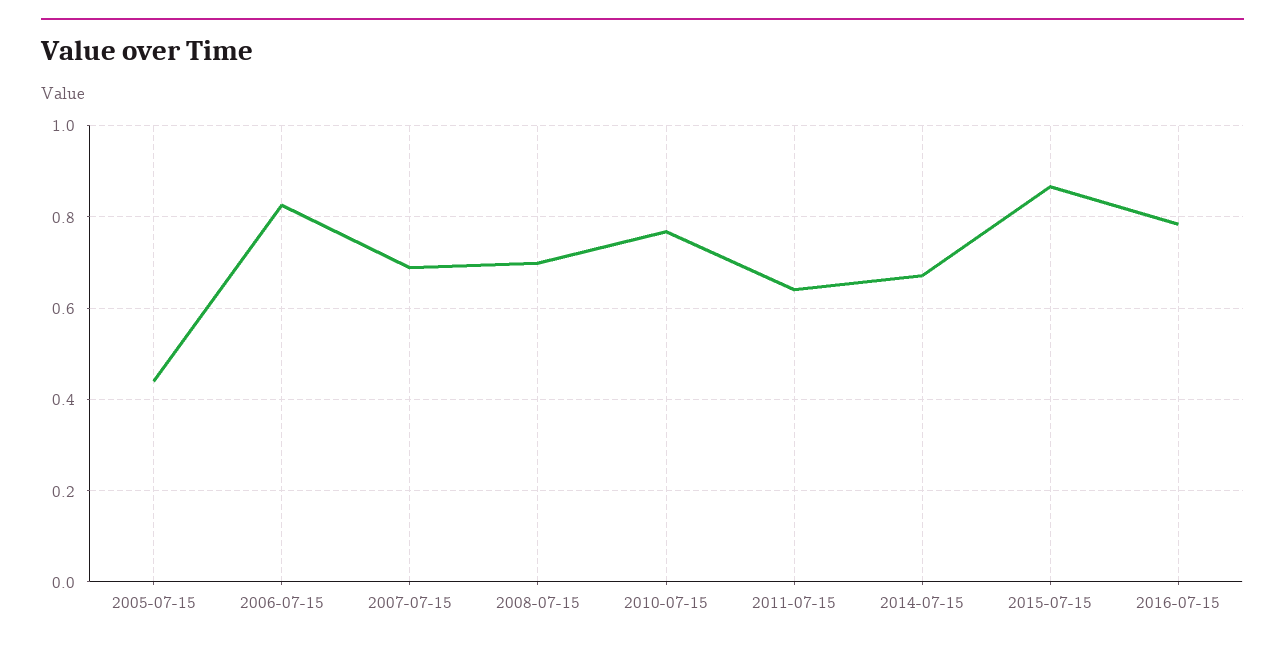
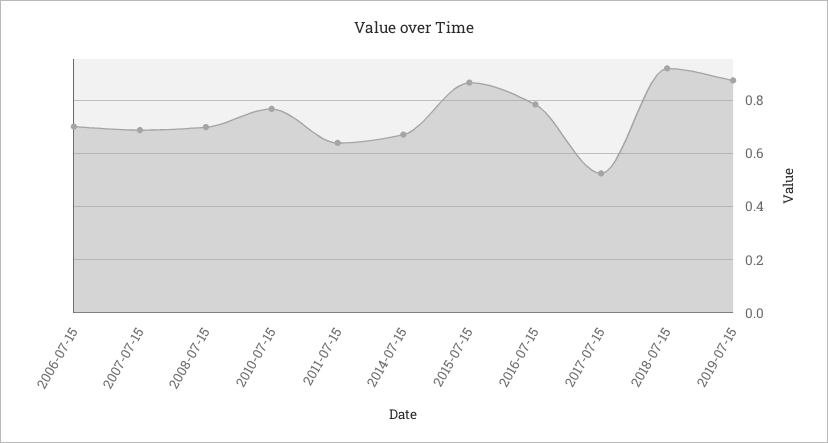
2005-07-15: 0.44 -> none
2006-07-15: 0.82 -> 0.7
2017-07-15: none -> 0.525
2018-07-15: none -> 0.925
2019-07-15: none -> 0.875

